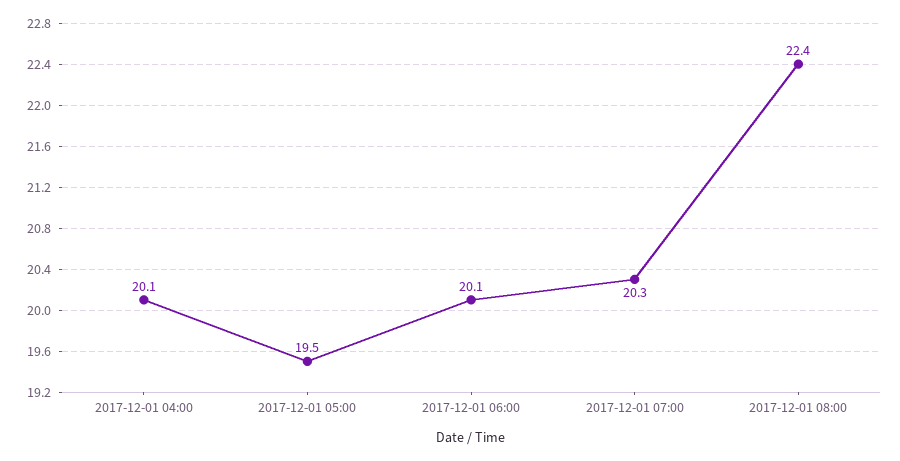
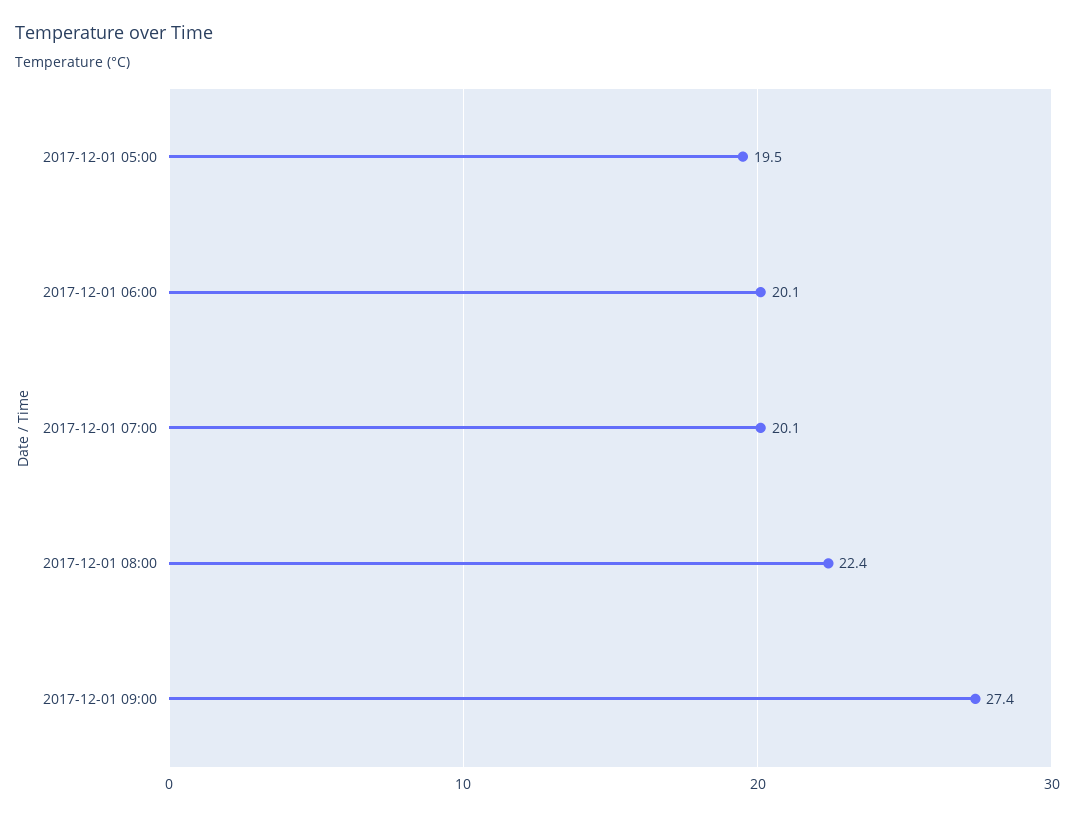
2017-12-01 04:00: 20.1 -> none
2017-12-01 07:00: 20.3 -> 20.1
2017-12-01 09:00: none -> 27.4

